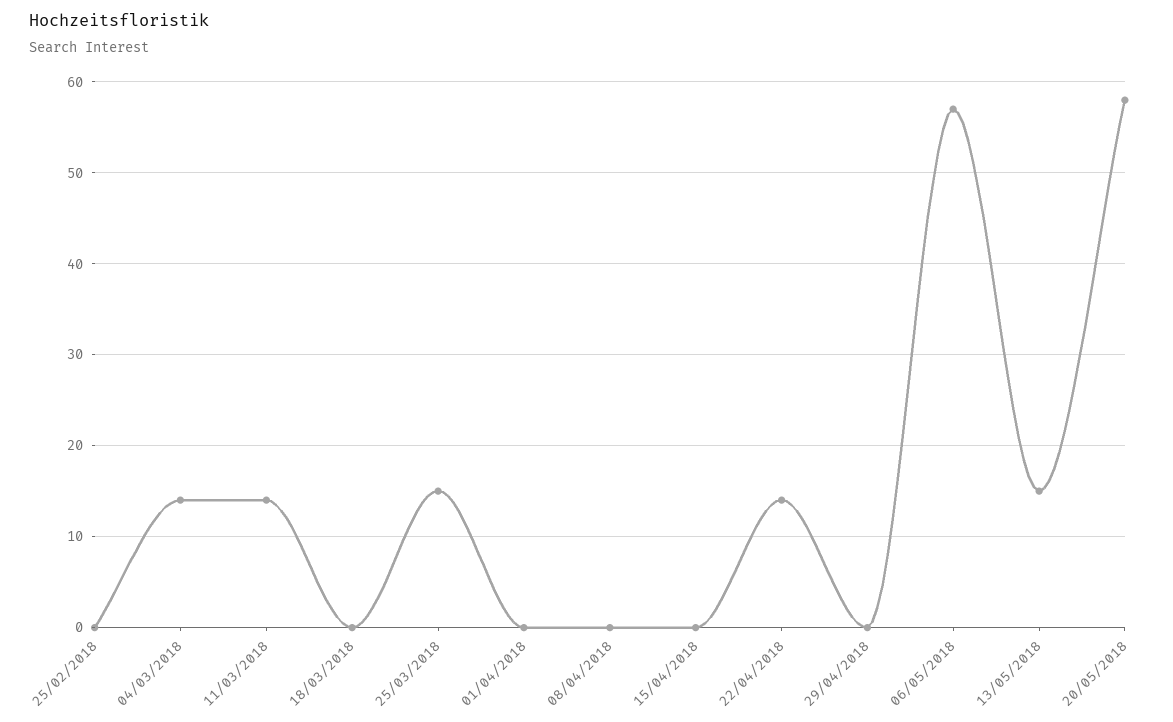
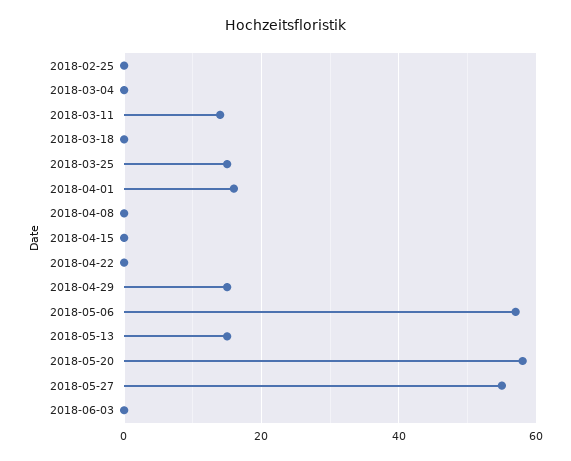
04/03/2018: 14 -> 0
01/04/2018: 0 -> 15
22/04/2018: 14 -> 0
29/04/2018: 0 -> 15
2018-05-27: none -> 55
2018-06-03: none -> 0

